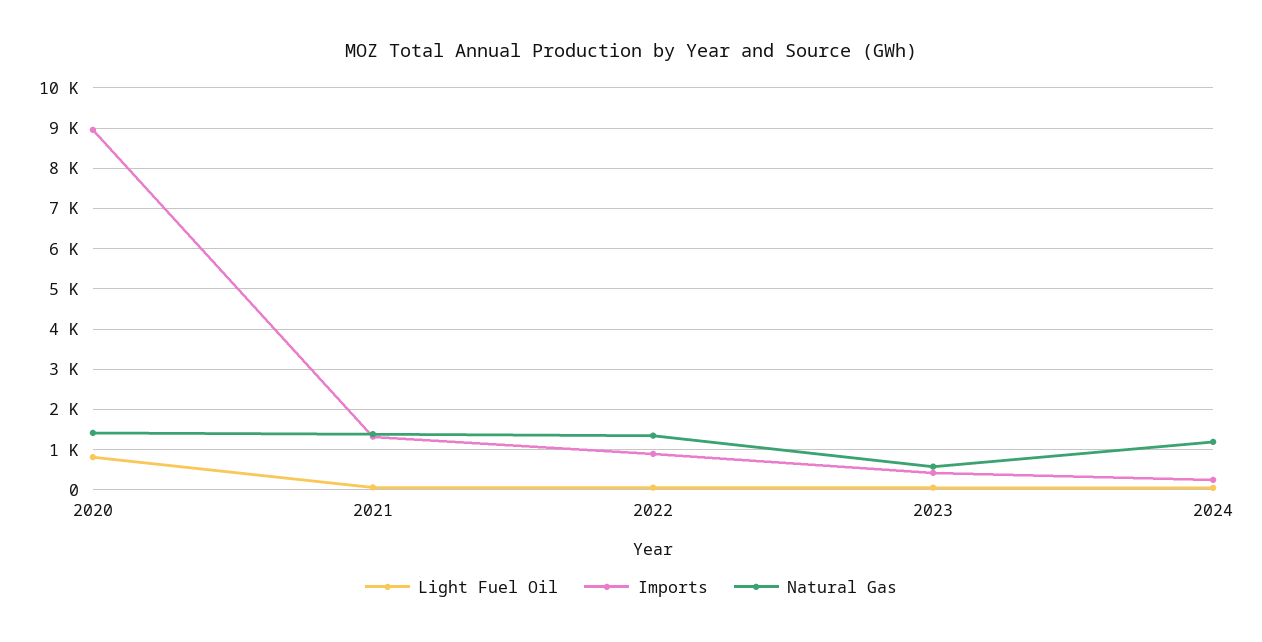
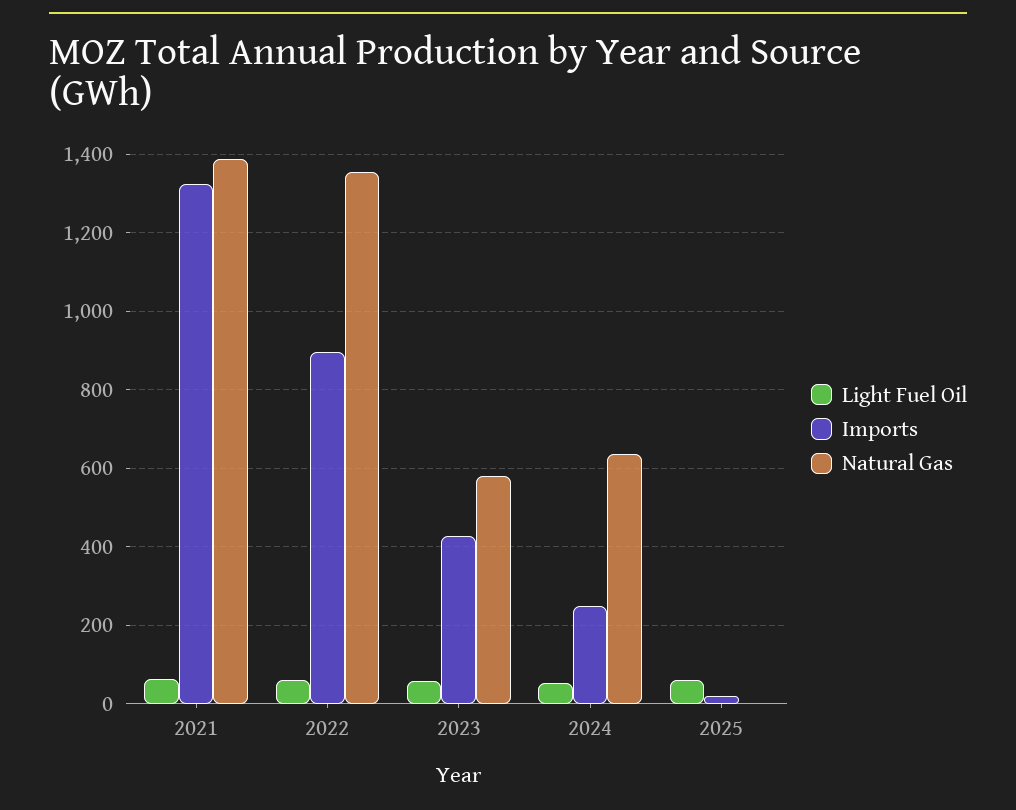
Light Fuel Oil, 2020: 800 -> none
Imports, 2020: 9000 -> none
Natural Gas, 2020: 1400 -> none
Natural Gas, 2024: 1200 -> 640
Light Fuel Oil, 2025: none -> 60
Imports, 2025: none -> 20
Natural Gas, 2025: none -> 0

